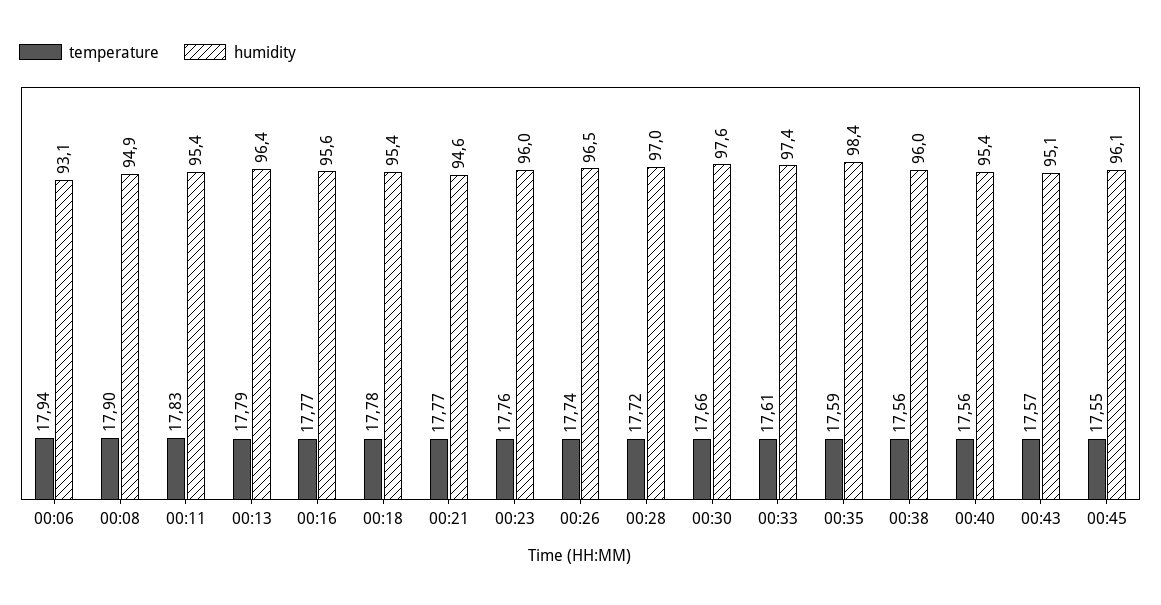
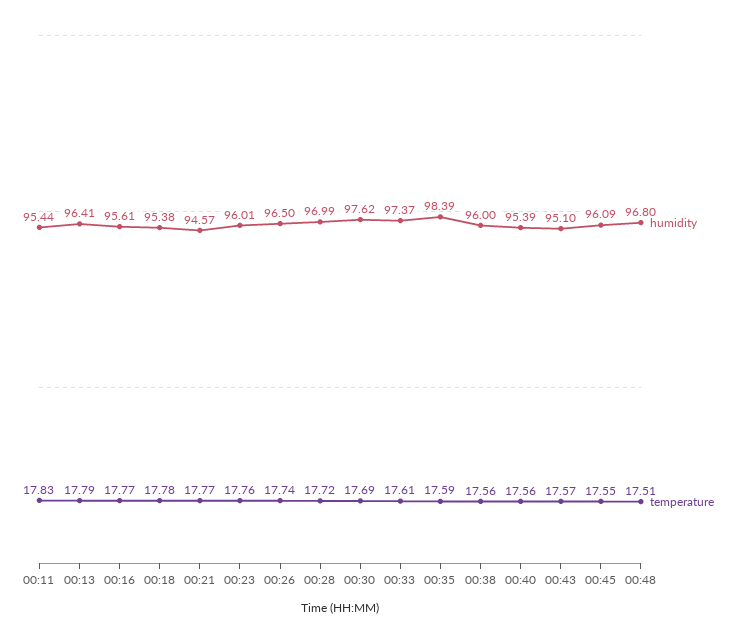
temperature, 00:06: 17.94 -> none
humidity, 00:06: 93.1 -> none
temperature, 00:08: 17.9 -> none
humidity, 00:08: 94.9 -> none
temperature, 00:30: 17.66 -> 17.69
humidity, 00:48: none -> 96.8
temperature, 00:48: none -> 17.51

